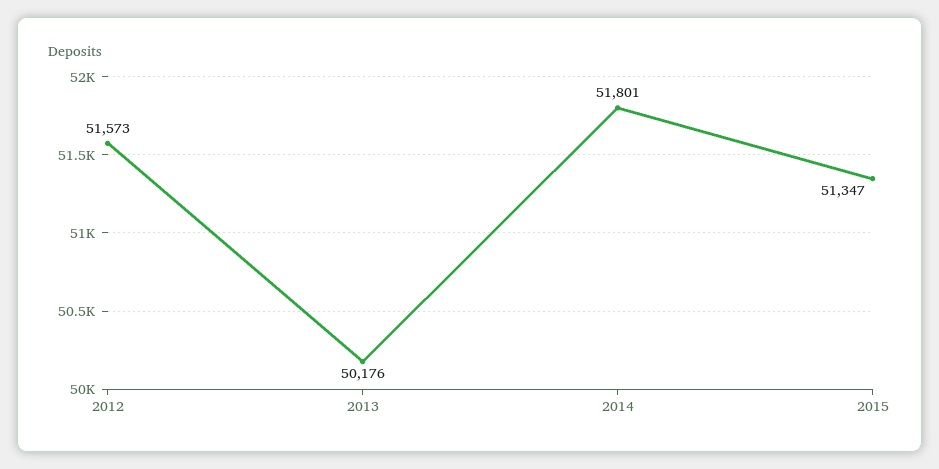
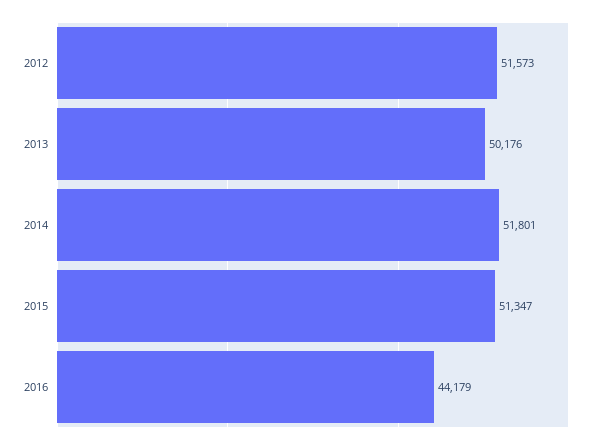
2016: none -> 44179

